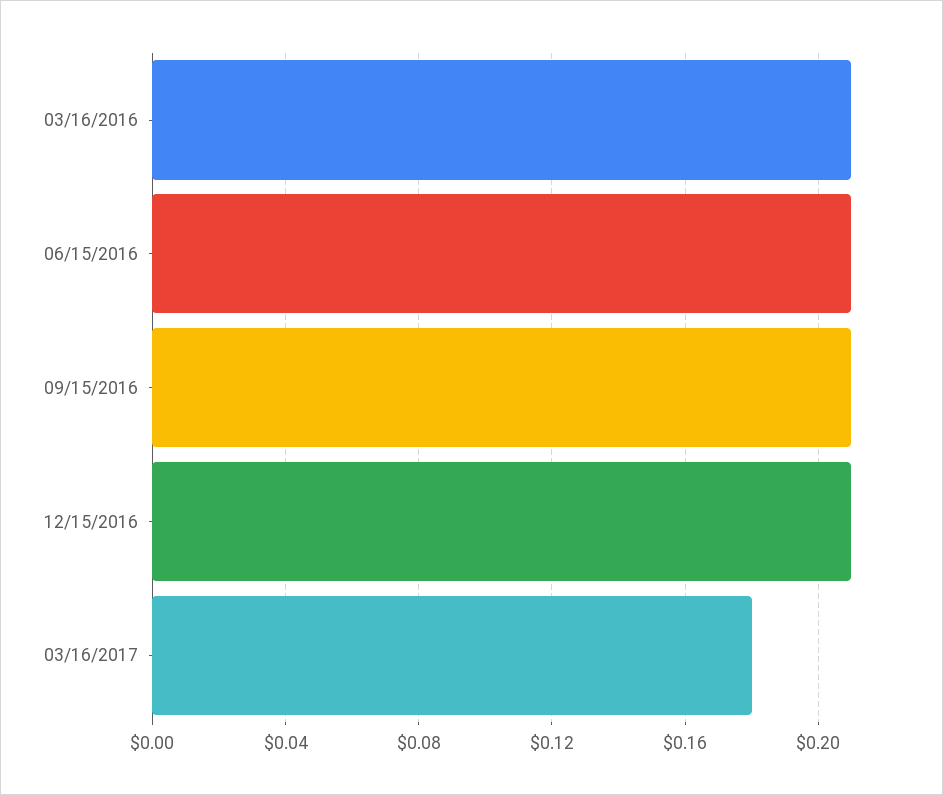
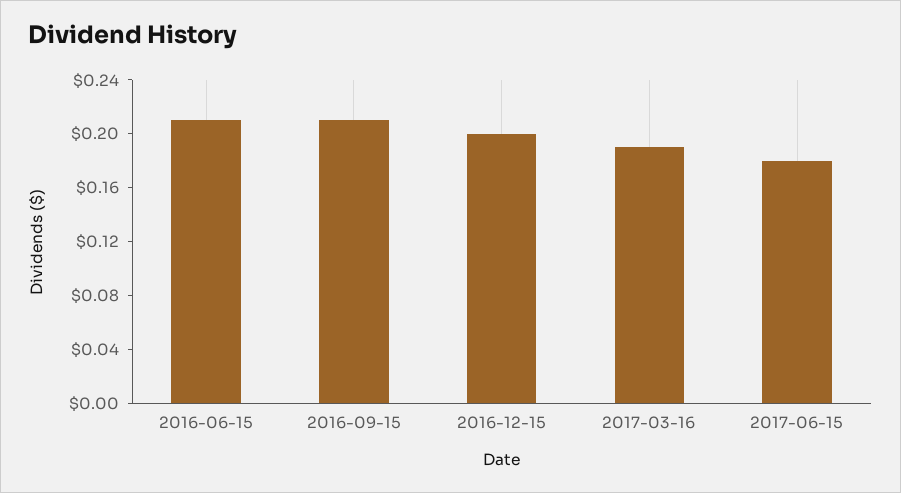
03/16/2016: 0.21 -> none
12/15/2016: 0.21 -> 0.2
03/16/2017: 0.18 -> 0.19
2017-06-15: none -> 0.18

